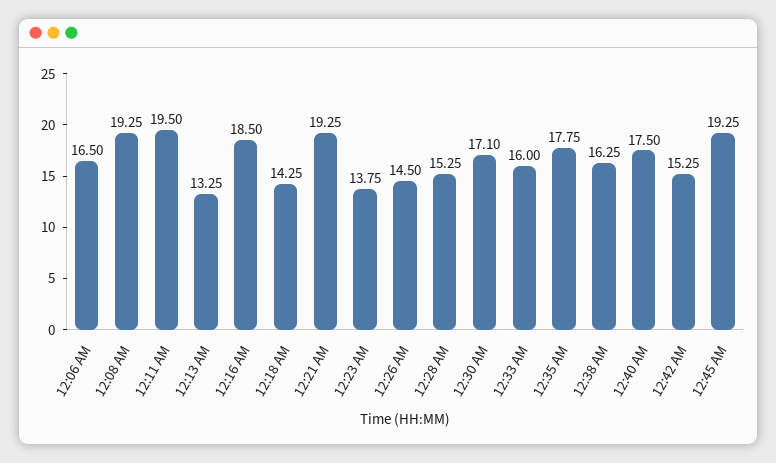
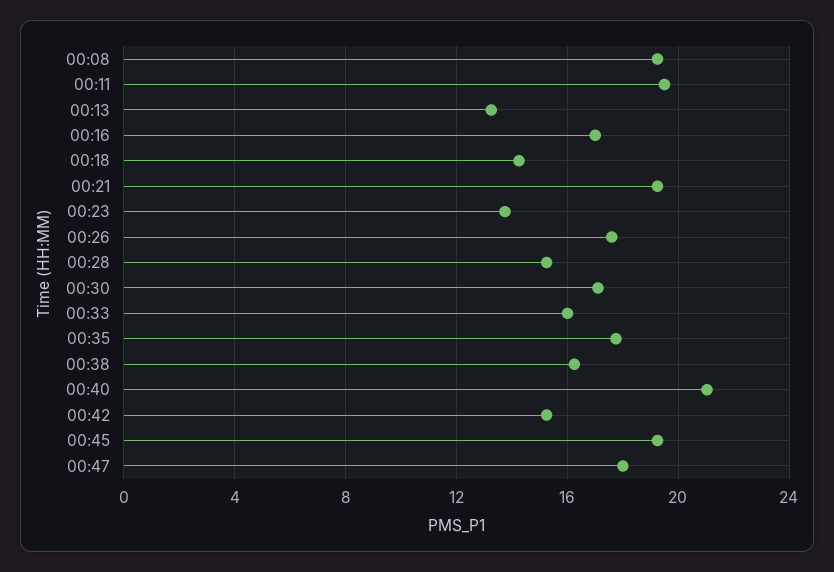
12:06 AM: 16.5 -> none
12:16 AM: 18.5 -> 17
12:26 AM: 14.5 -> 17.5
12:40 AM: 17.5 -> 21
00:47: none -> 18

